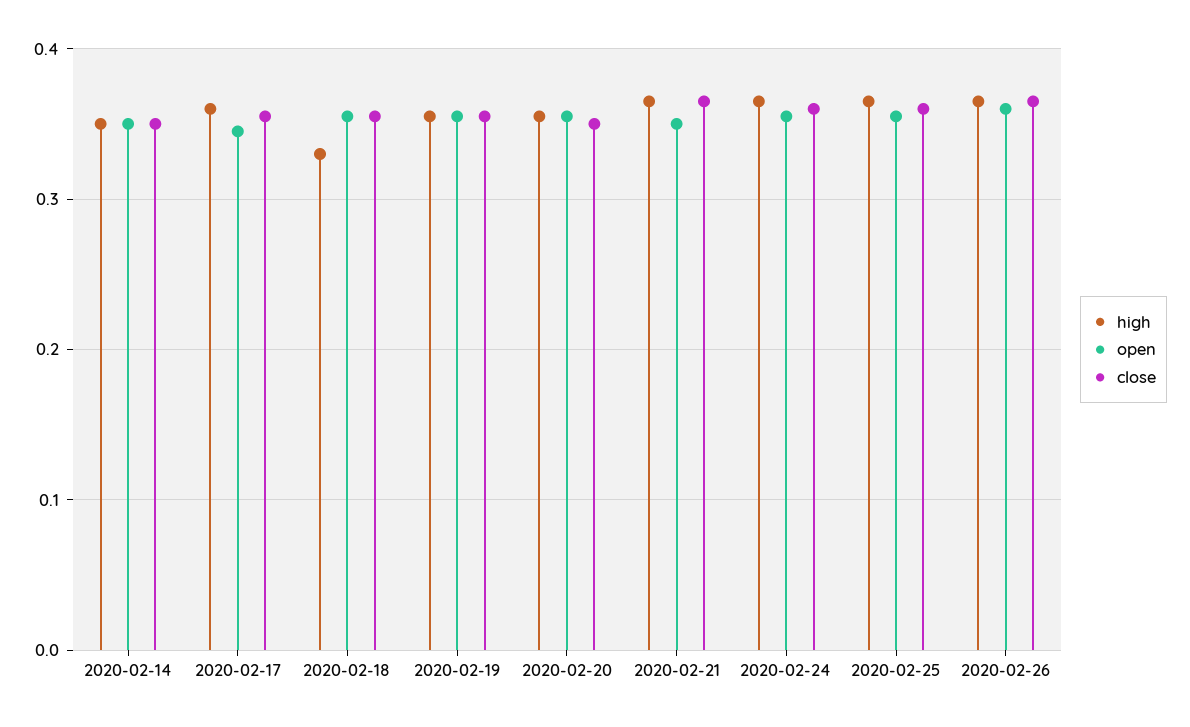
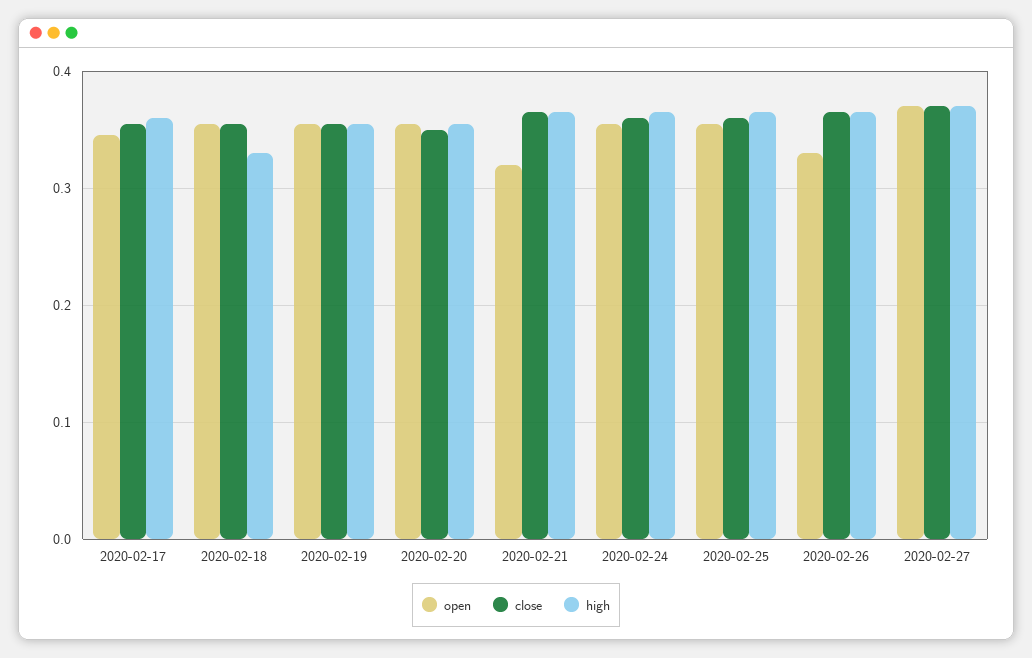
high, 2020-02-14: 0.35 -> none
open, 2020-02-14: 0.35 -> none
close, 2020-02-14: 0.35 -> none
open, 2020-02-21: 0.35 -> 0.32
open, 2020-02-26: 0.36 -> 0.33
open, 2020-02-27: none -> 0.37
close, 2020-02-27: none -> 0.37
high, 2020-02-27: none -> 0.37

